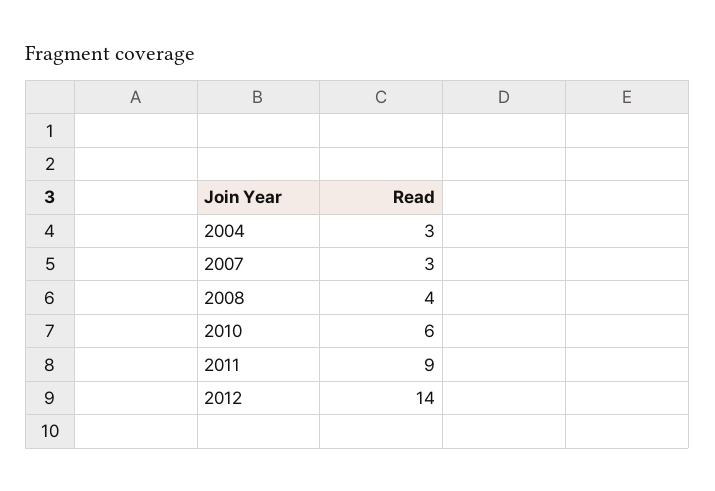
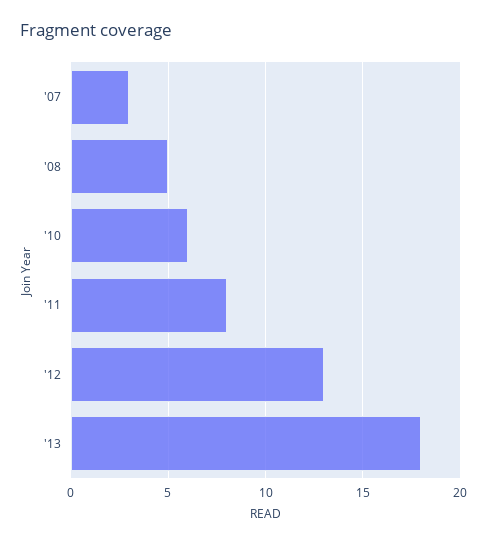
2004: 3 -> none
2008: 4 -> 5
2011: 9 -> 8
2012: 14 -> 13
'13: none -> 18

